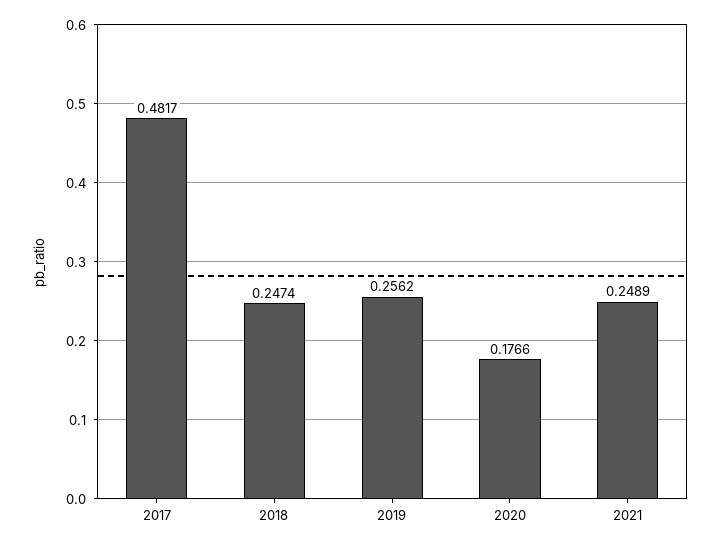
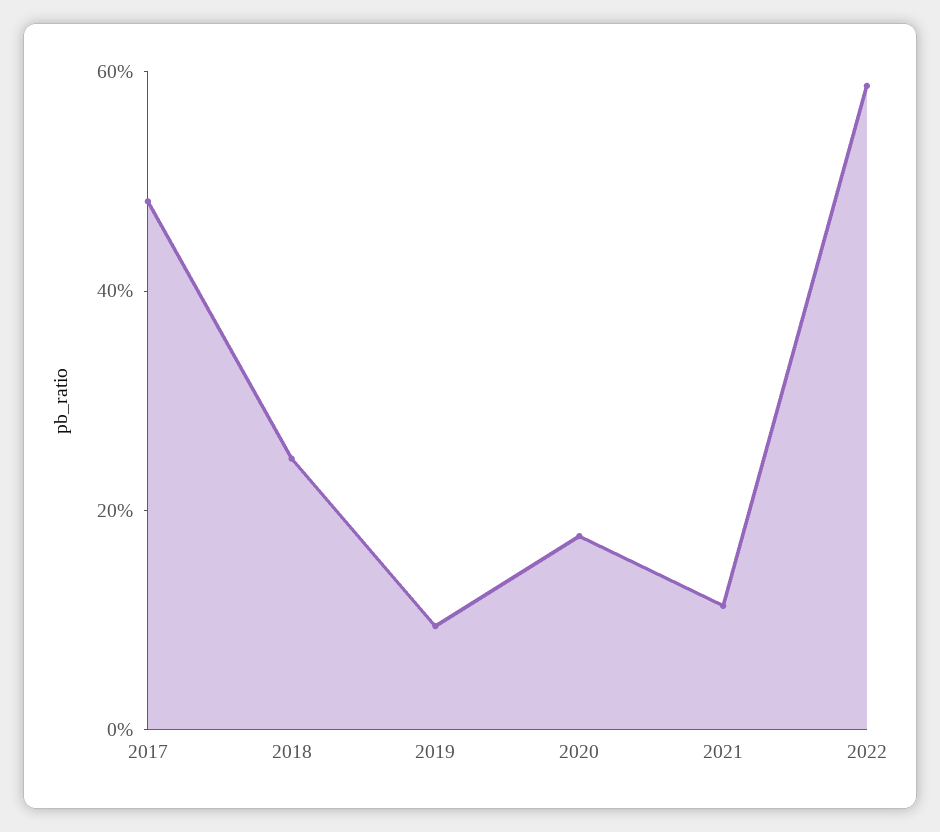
2019: 0.2562 -> 0.1
2021: 0.2489 -> 0.1
2022: none -> 0.6

